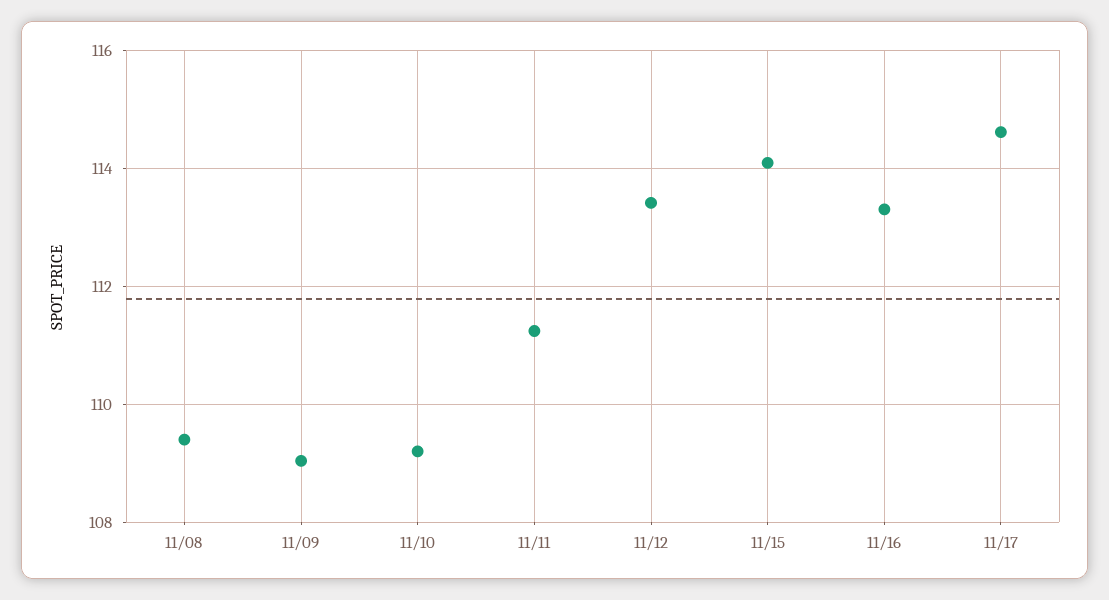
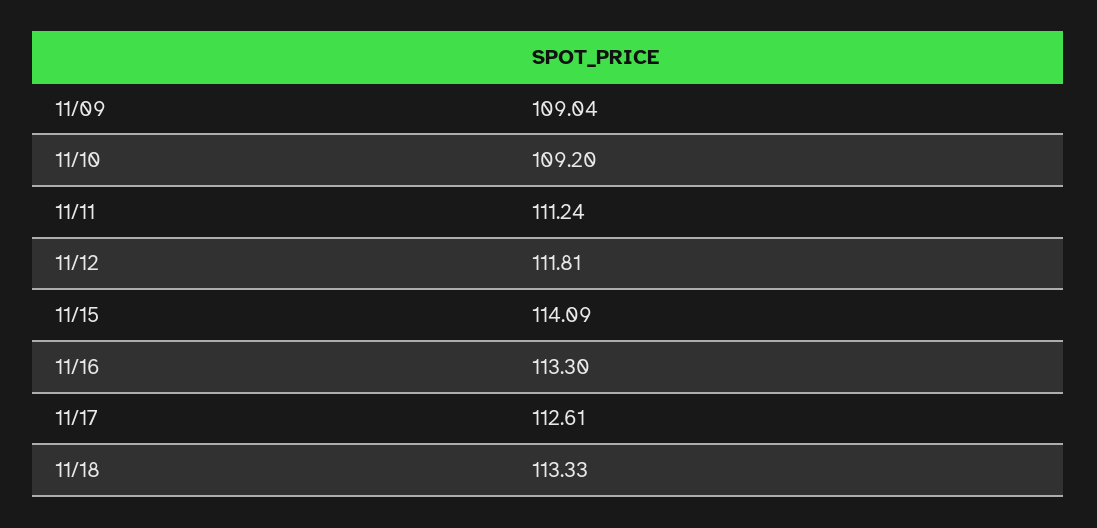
11/08: 109.4 -> none
11/12: 113.4 -> 111.81
11/17: 114.6 -> 112.61
11/18: none -> 113.33

